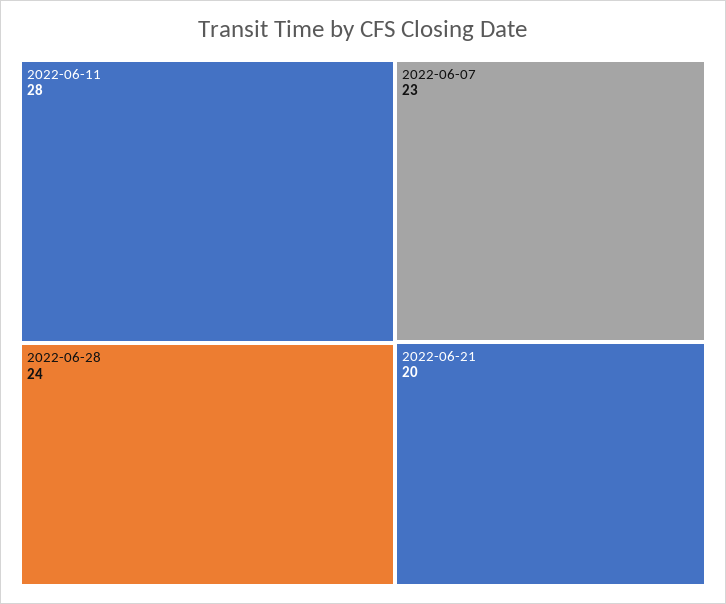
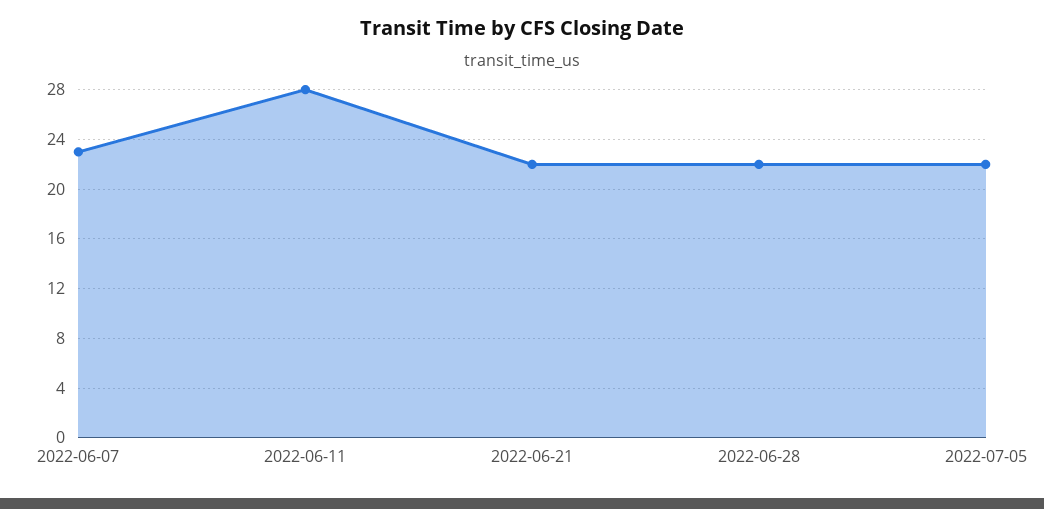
2022-06-28: 24 -> 22
2022-06-21: 20 -> 22
2022-07-05: none -> 22

